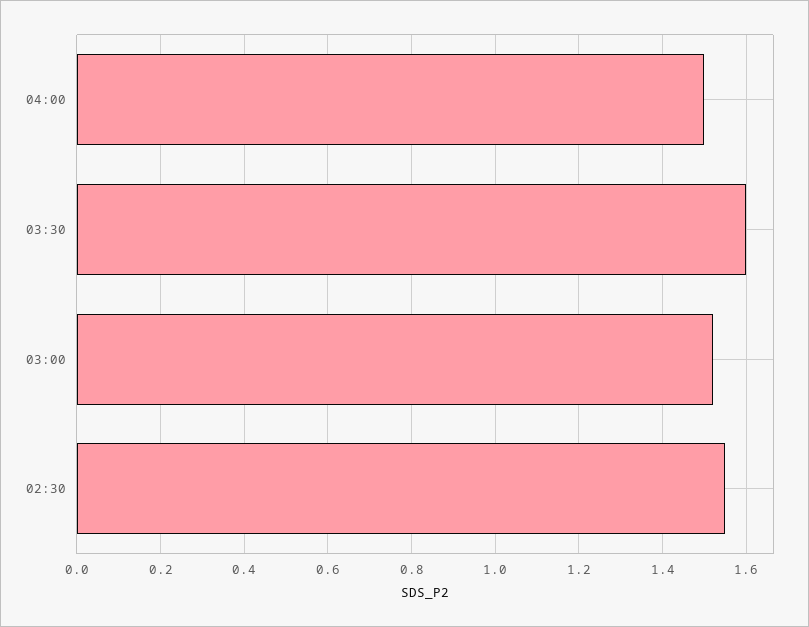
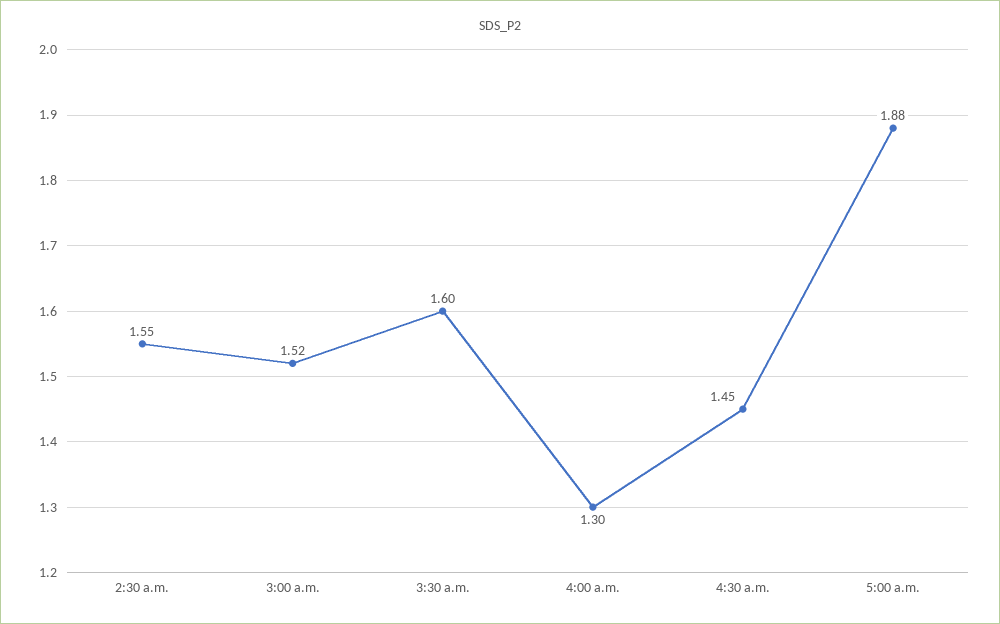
04:00: 1.5 -> 1.3
4:30 a.m.: none -> 1.45
5:00 a.m.: none -> 1.88

